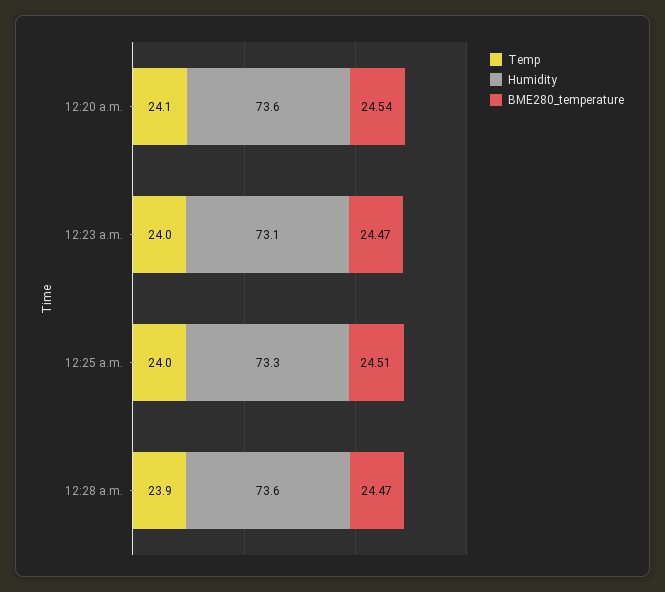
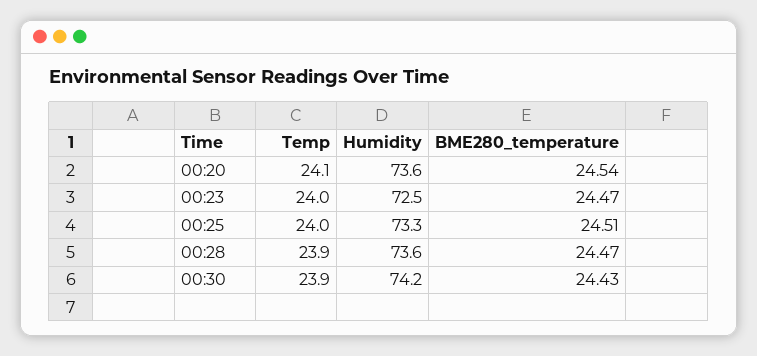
Humidity, 12:23 a.m.: 73.1 -> 72.5
Temp, 00:30: none -> 23.9
Humidity, 00:30: none -> 74.2
BME280_temperature, 00:30: none -> 24.43

